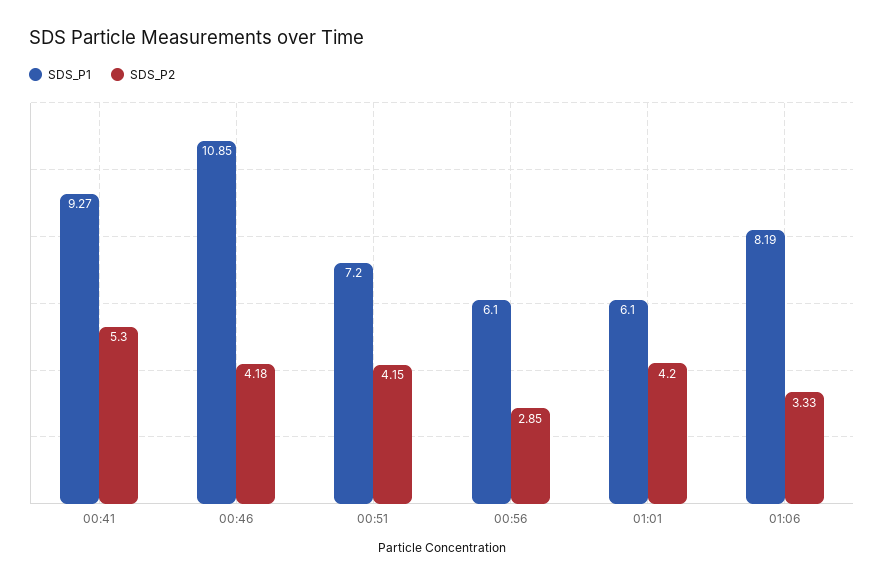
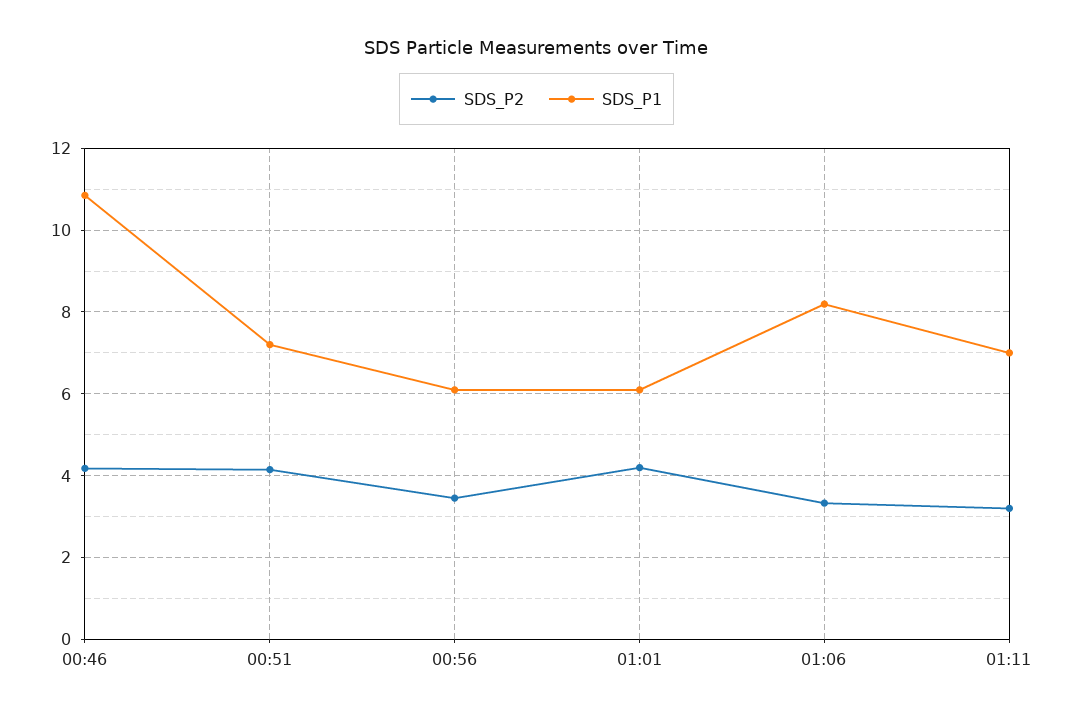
SDS_P1, 00:41: 9.27 -> none
SDS_P2, 00:41: 5.3 -> none
SDS_P2, 00:56: 2.85 -> 3.4
SDS_P2, 01:11: none -> 3.2
SDS_P1, 01:11: none -> 7

